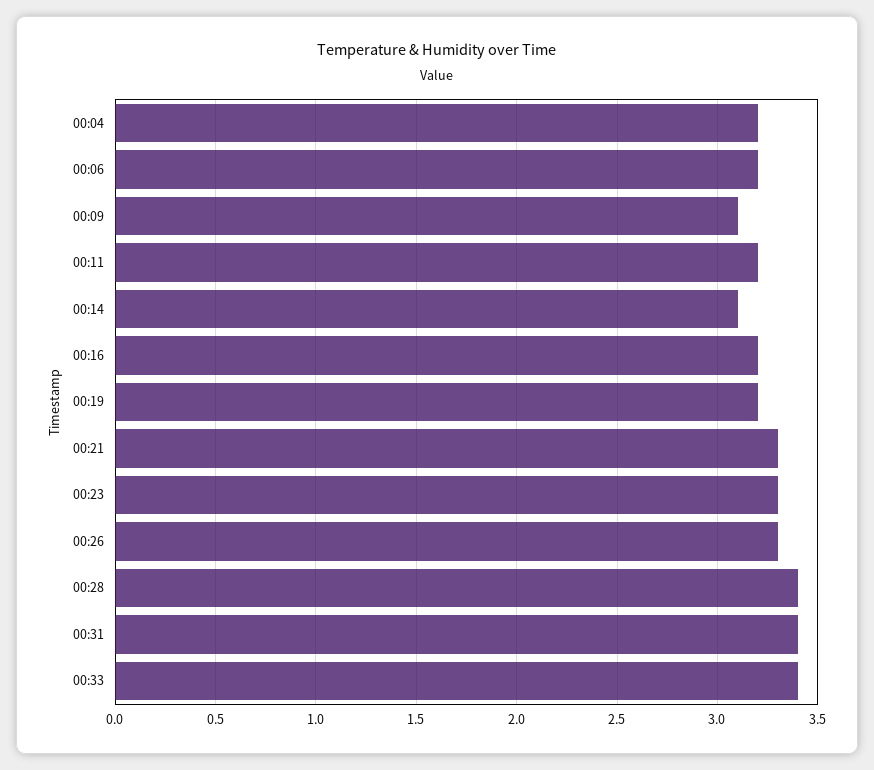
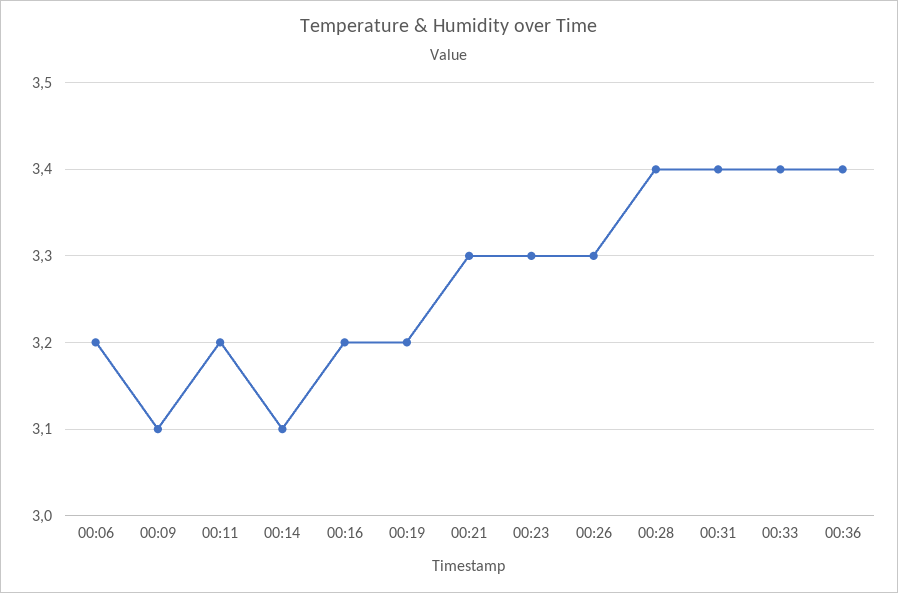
00:04: 3.2 -> none
00:36: none -> 3.4

